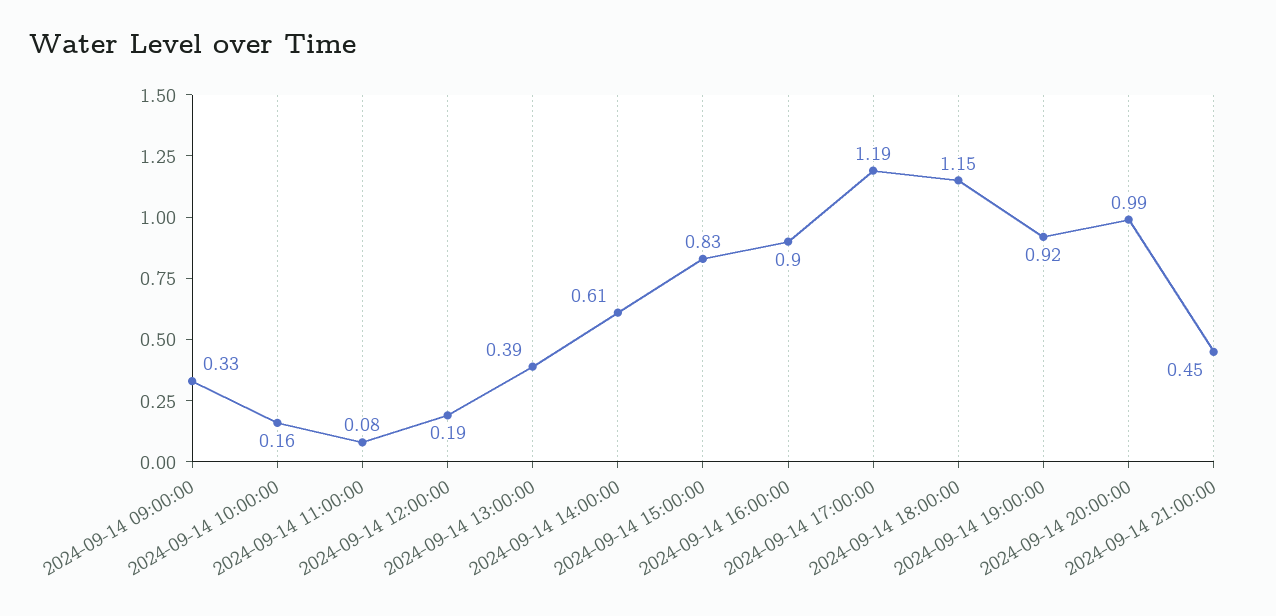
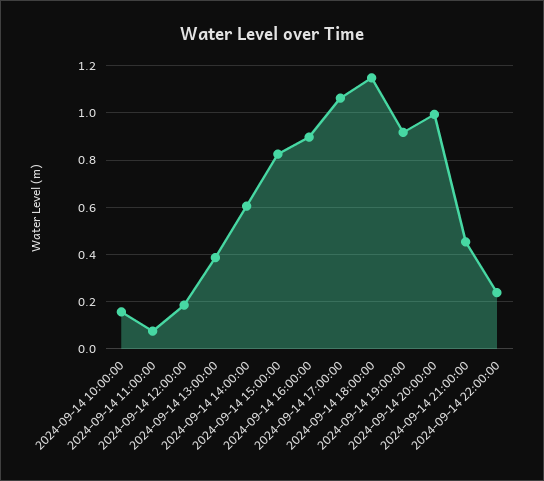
2024-09-14 09:00:00: 0.33 -> none
2024-09-14 17:00:00: 1.19 -> 1.05
2024-09-14 22:00:00: none -> 0.25

